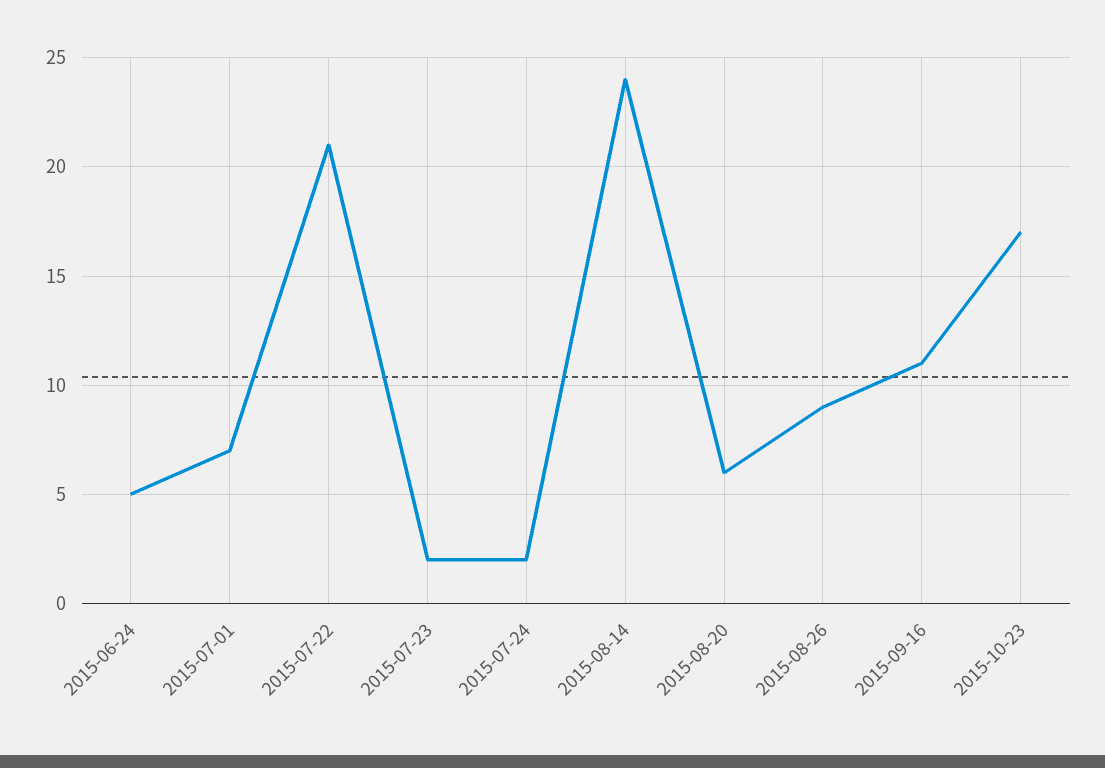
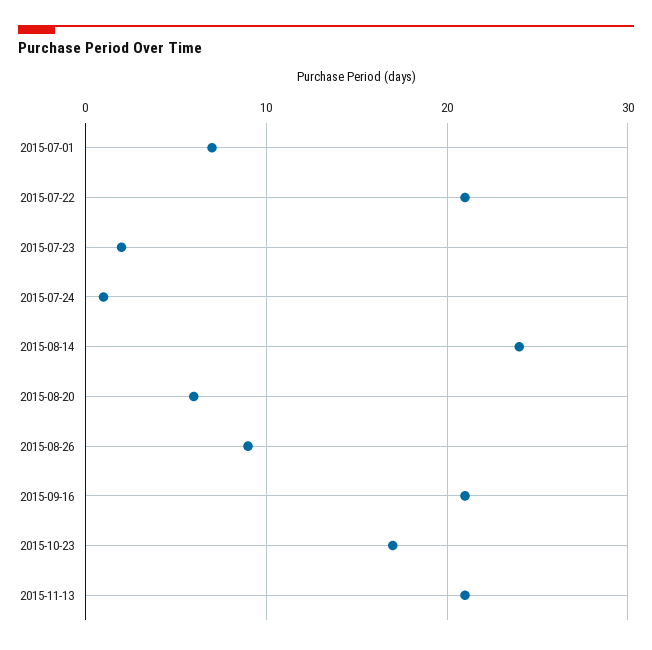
2015-06-24: 5 -> none
2015-07-24: 2 -> 1
2015-09-16: 11 -> 21
2015-11-13: none -> 21

